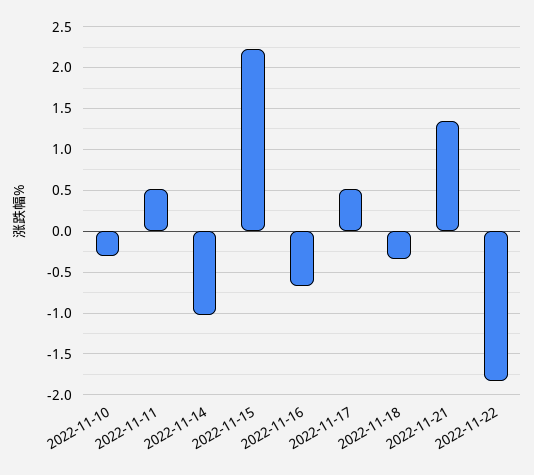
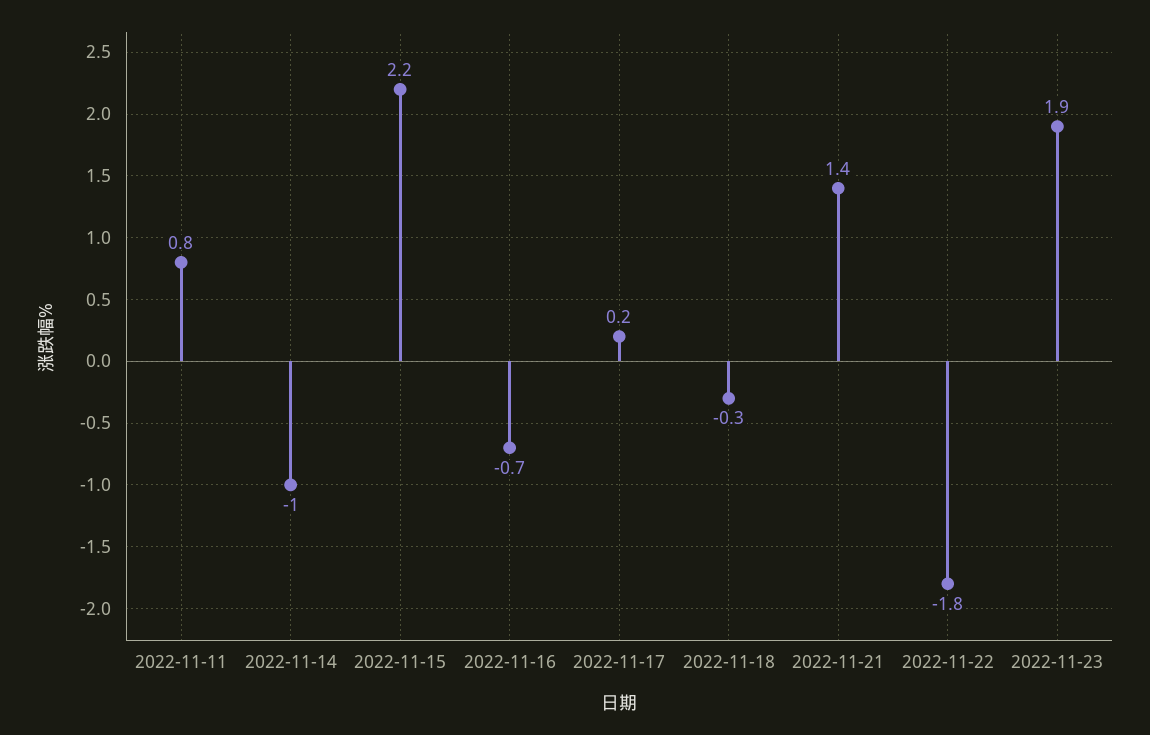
2022-11-10: -0.3 -> none
2022-11-11: 0.5 -> 0.8
2022-11-17: 0.5 -> 0.2
2022-11-23: none -> 1.9

